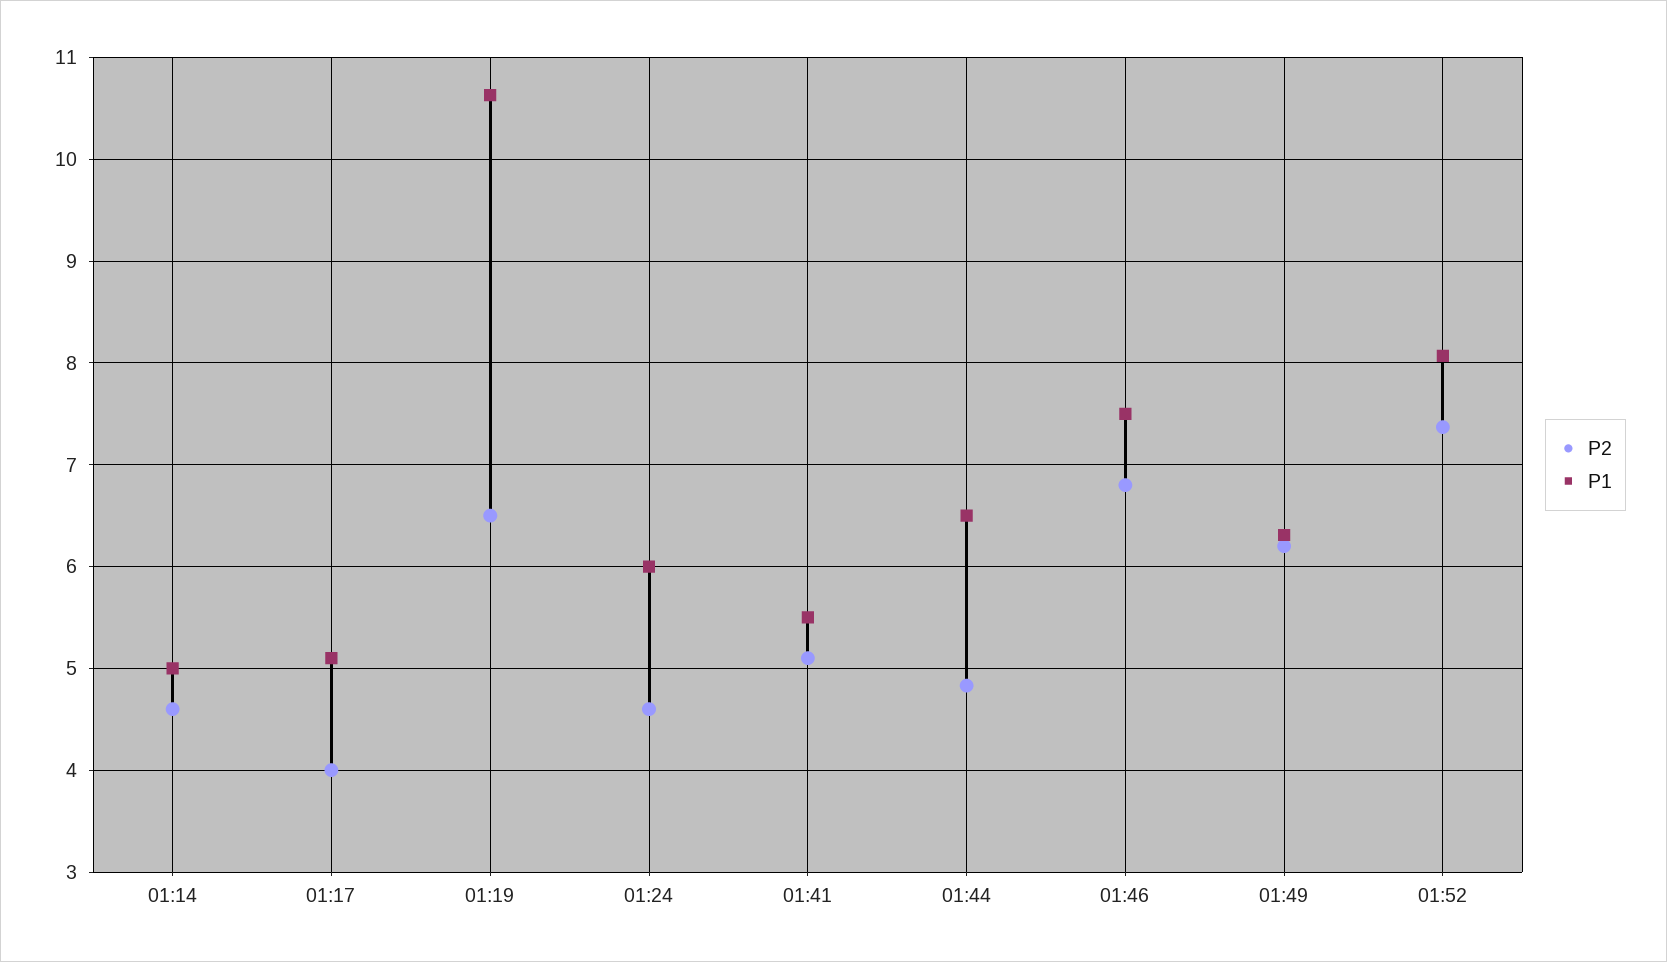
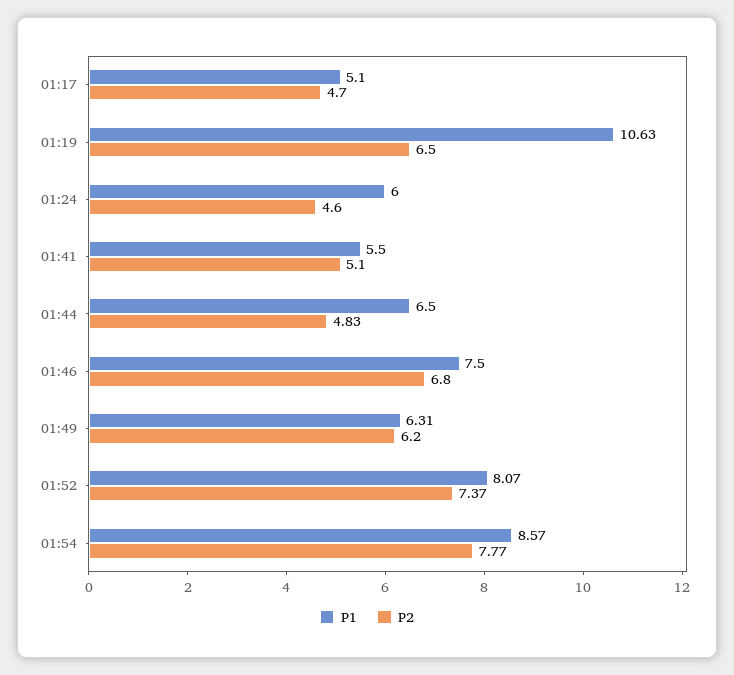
P2, 01:14: 4.6 -> none
P1, 01:14: 5 -> none
P2, 01:17: 4 -> 4.7
P1, 01:54: none -> 8.57
P2, 01:54: none -> 7.77

